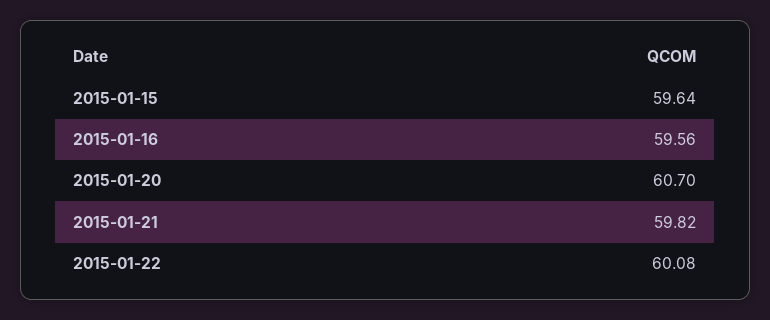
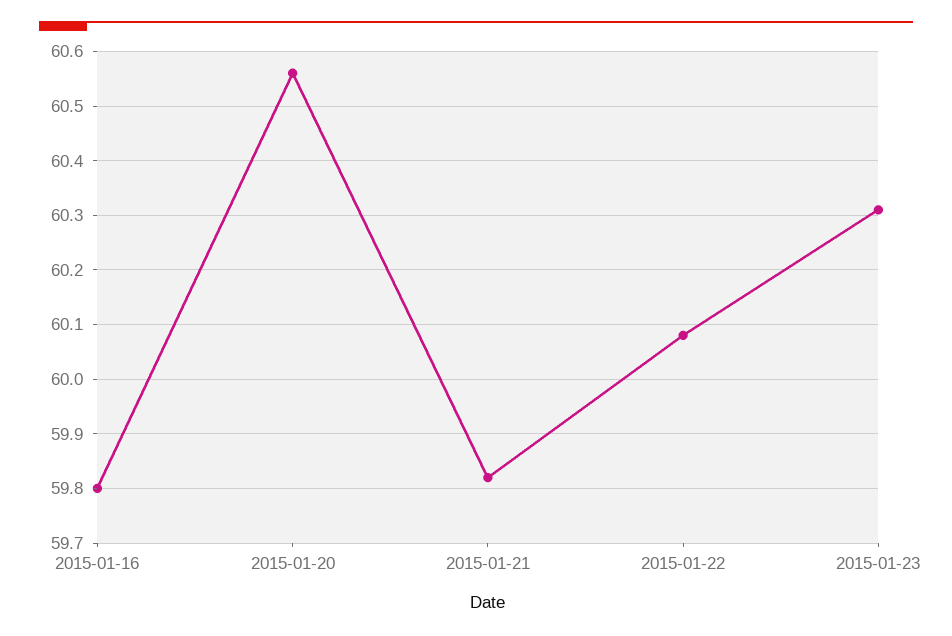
2015-01-15: 59.64 -> none
2015-01-16: 59.56 -> 59.8
2015-01-20: 60.7 -> 60.55
2015-01-23: none -> 60.3

